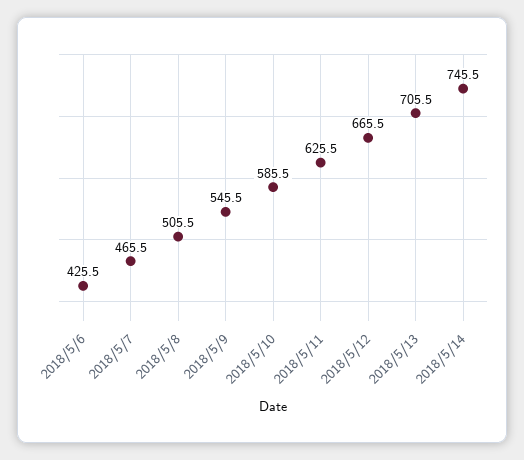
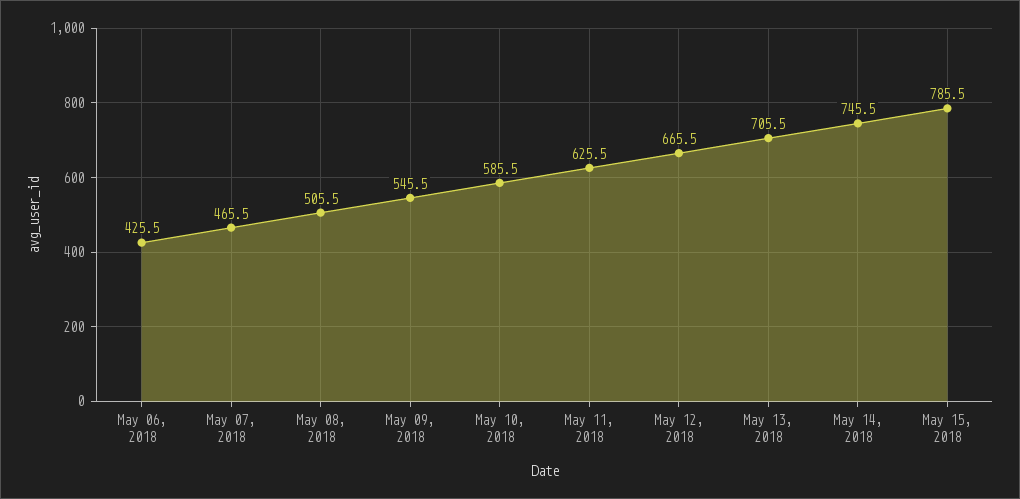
May 15, 2018: none -> 785.5

